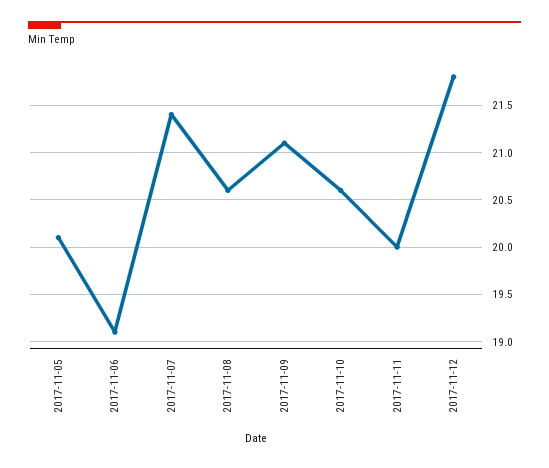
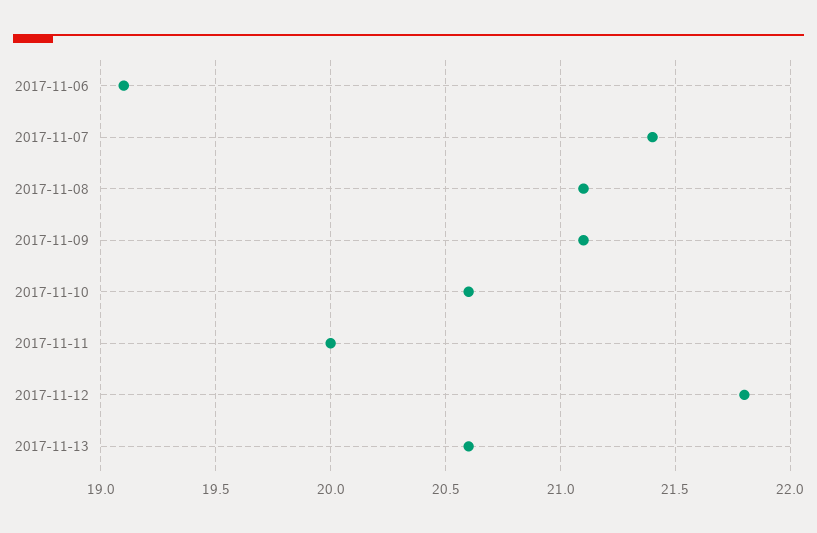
2017-11-05: 20.1 -> none
2017-11-08: 20.6 -> 21.1
2017-11-13: none -> 20.6

